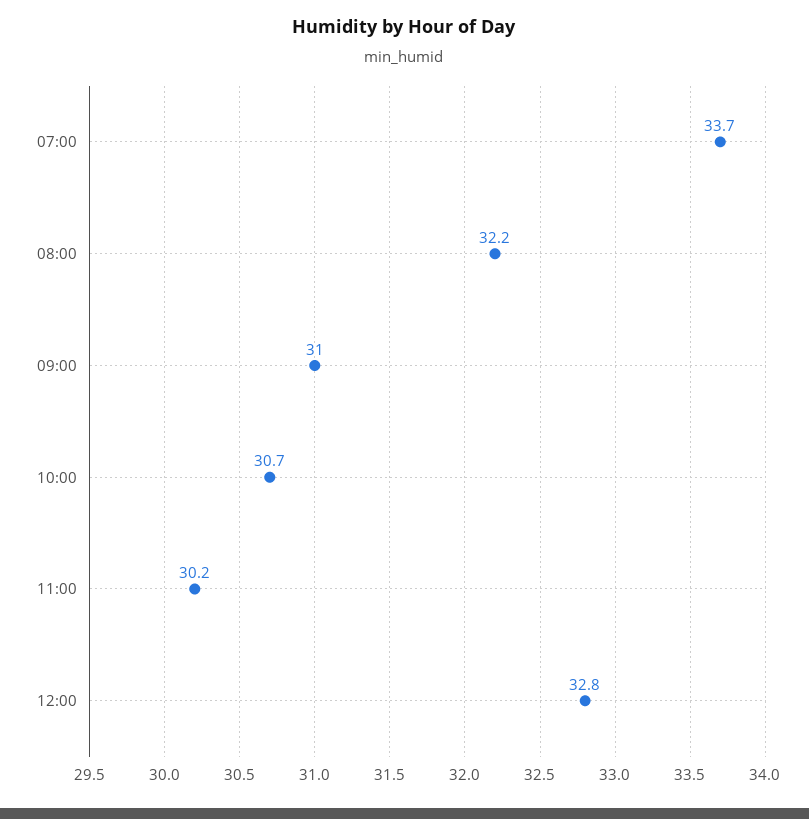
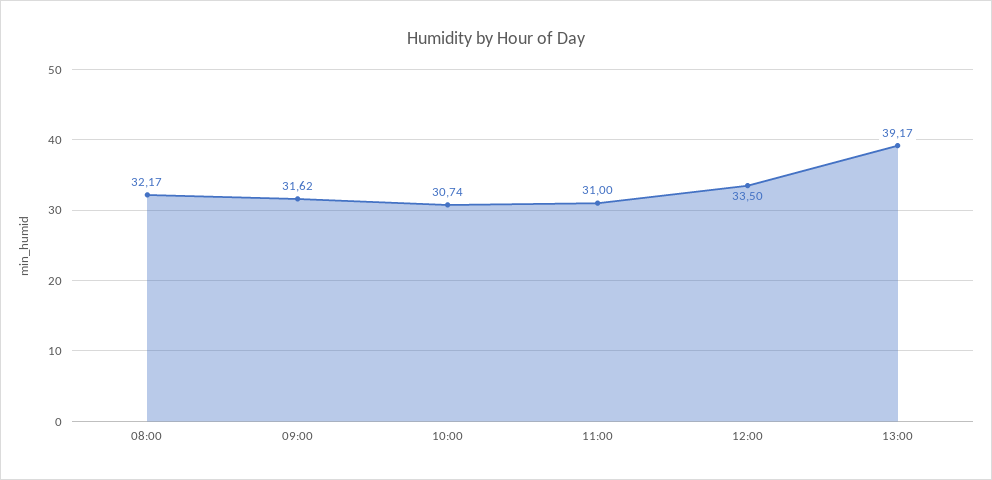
07:00: 33.7 -> none
09:00: 31 -> 31.62
11:00: 30.2 -> 31
12:00: 32.8 -> 33.5
13:00: none -> 39.17

